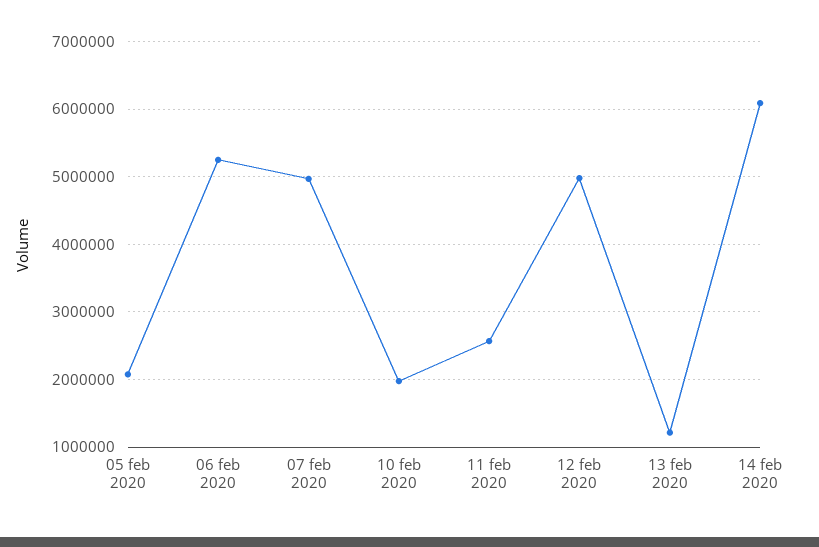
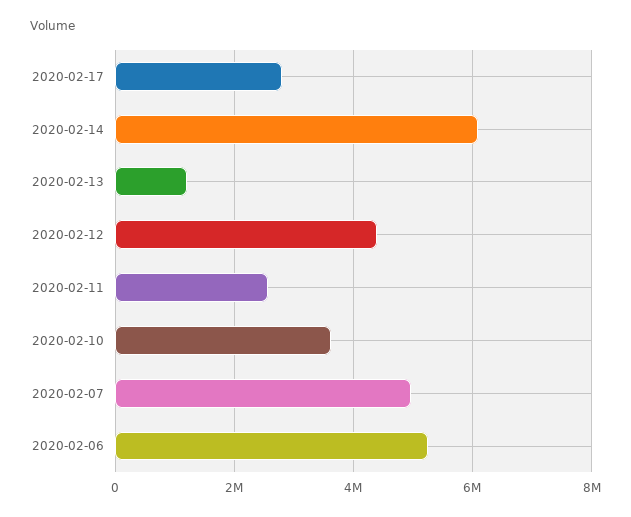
05 feb 2020: 2100000 -> none
10 feb 2020: 2000000 -> 3600000
12 feb 2020: 5000000 -> 4400000
2020-02-17: none -> 2800000

